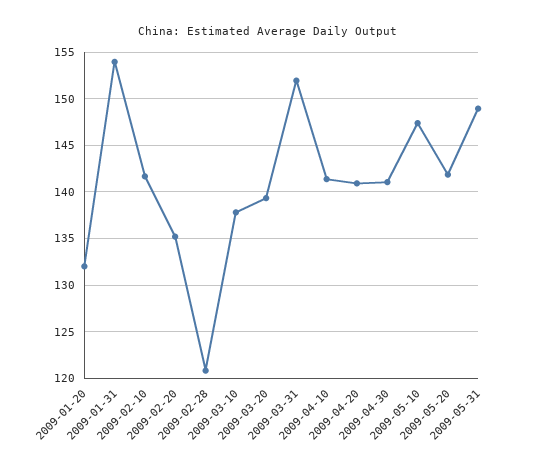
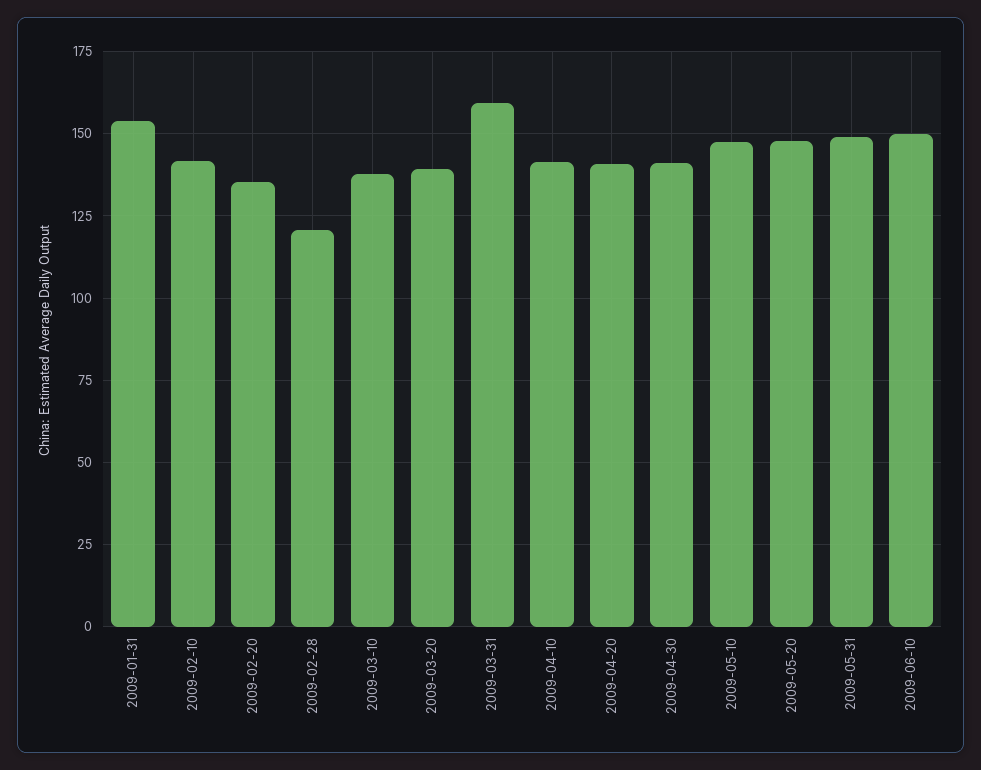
2009-01-20: 132 -> none
2009-03-31: 152 -> 160
2009-05-20: 142 -> 147.5
2009-06-10: none -> 150

